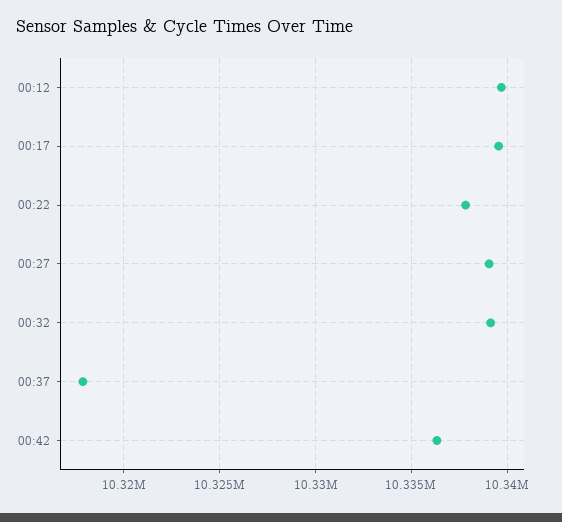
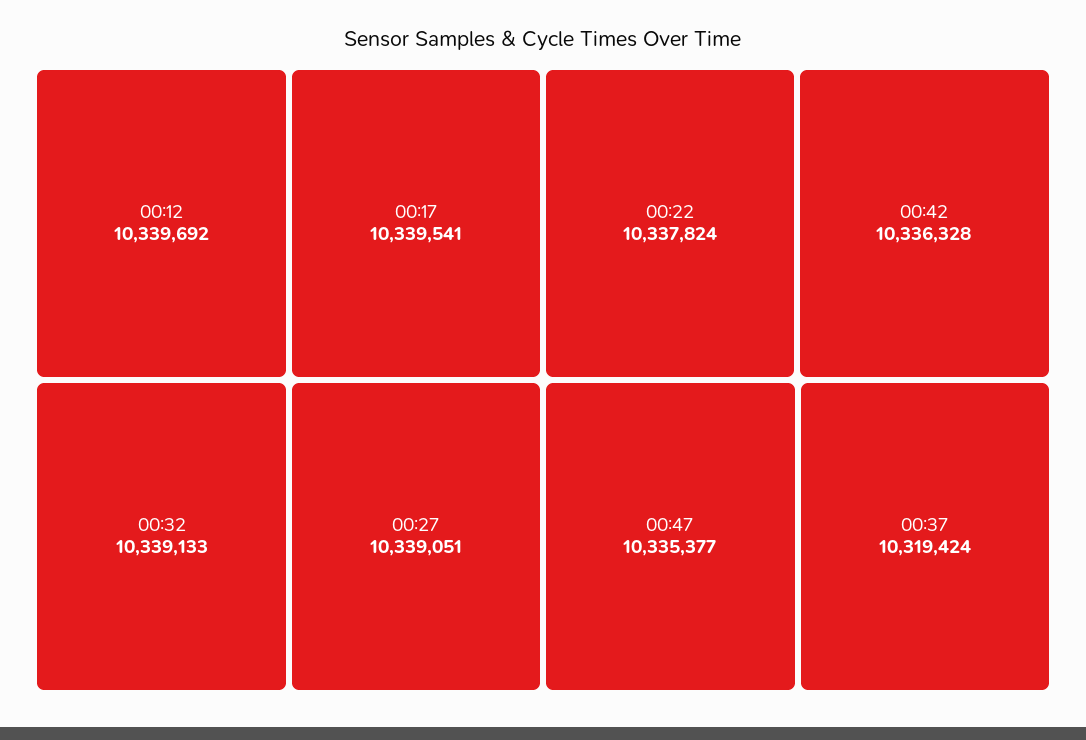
00:37: 10318000 -> 10319424
00:47: none -> 10335377

